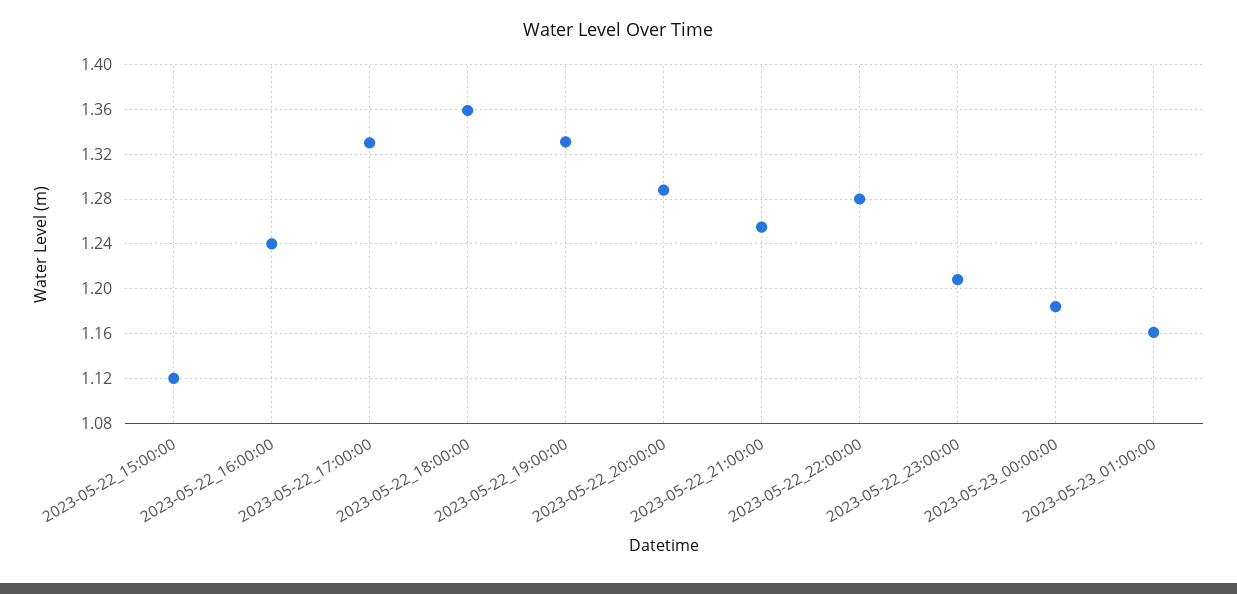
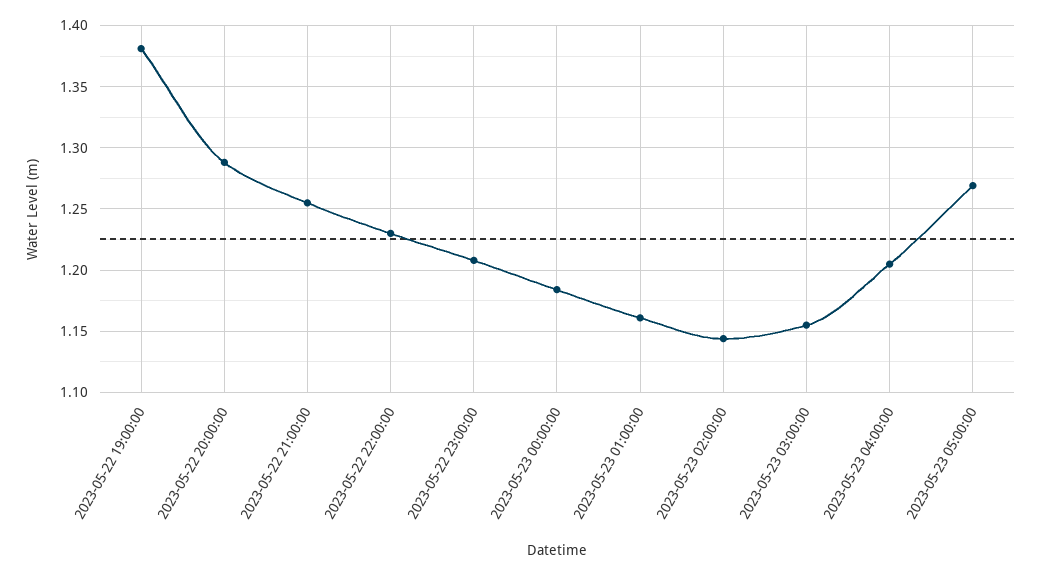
2023-05-22_15:00:00: 1.12 -> none
2023-05-22_16:00:00: 1.24 -> none
2023-05-22_17:00:00: 1.33 -> none
2023-05-22_18:00:00: 1.36 -> none
2023-05-22_19:00:00: 1.33 -> 1.38
2023-05-22_22:00:00: 1.28 -> 1.23
2023-05-23 02:00:00: none -> 1.145
2023-05-23 03:00:00: none -> 1.155
2023-05-23 04:00:00: none -> 1.205
2023-05-23 05:00:00: none -> 1.27

